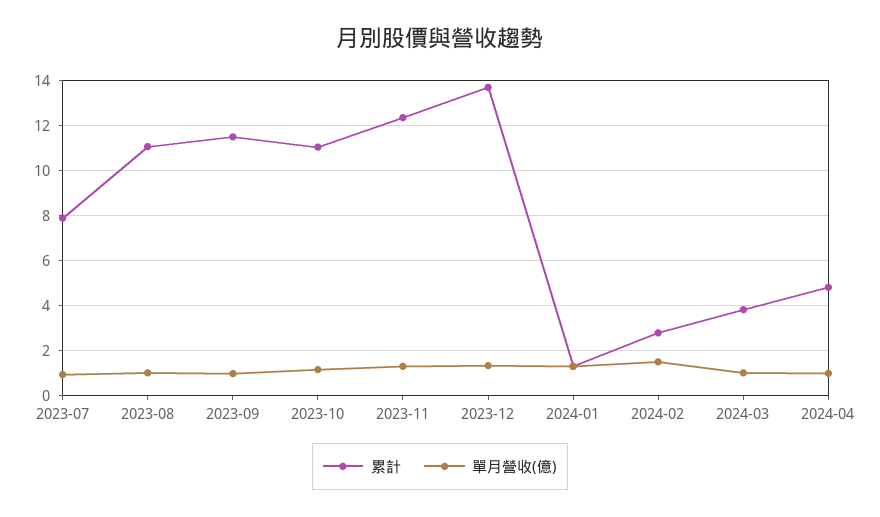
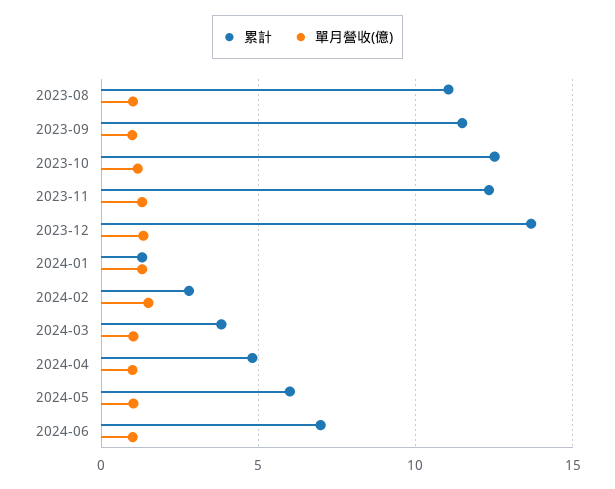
累計, 2023-07: 8 -> none
單月營收(億), 2023-07: 1 -> none
累計, 2023-10: 11 -> 12.5
累計, 2024-05: none -> 6
單月營收(億), 2024-05: none -> 1
累計, 2024-06: none -> 7
單月營收(億), 2024-06: none -> 1

